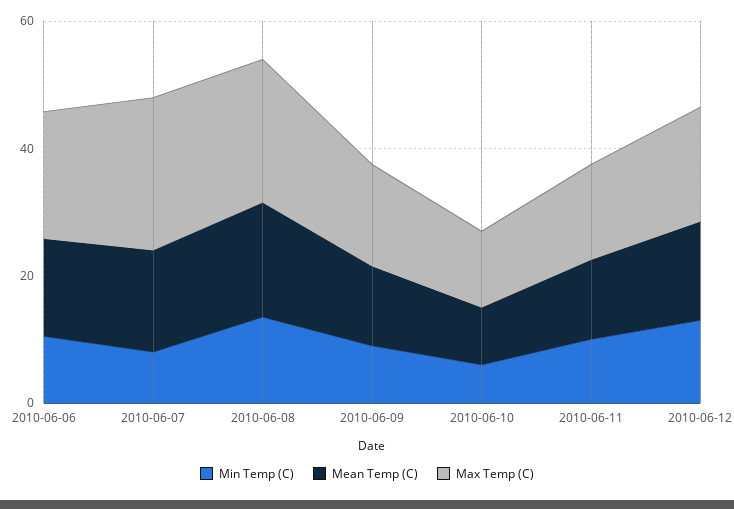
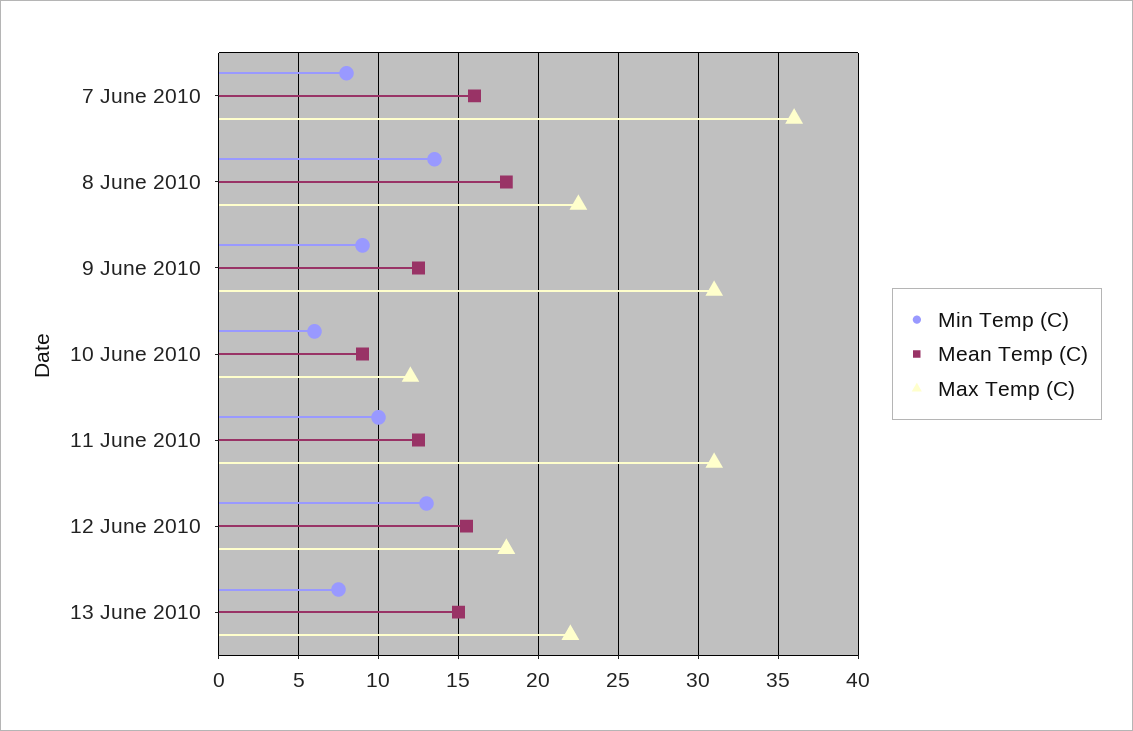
Min Temp (C), 2010-06-06: 10 -> none
Mean Temp (C), 2010-06-06: 15 -> none
Max Temp (C), 2010-06-06: 20 -> none
Max Temp (C), 2010-06-07: 25 -> 36
Max Temp (C), 2010-06-09: 15 -> 31
Max Temp (C), 2010-06-11: 15 -> 31
Min Temp (C), 13 June 2010: none -> 7.5
Mean Temp (C), 13 June 2010: none -> 15
Max Temp (C), 13 June 2010: none -> 22

